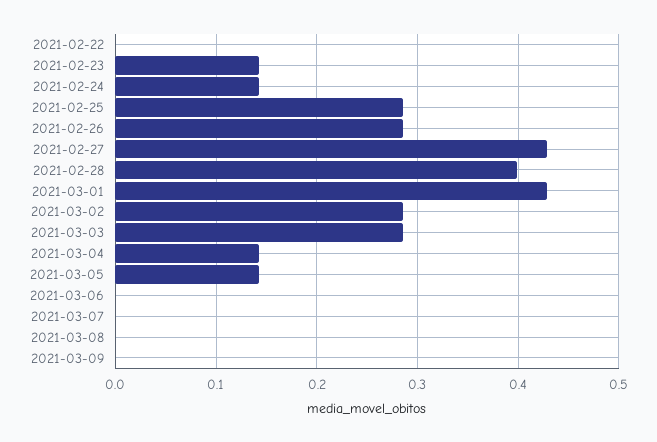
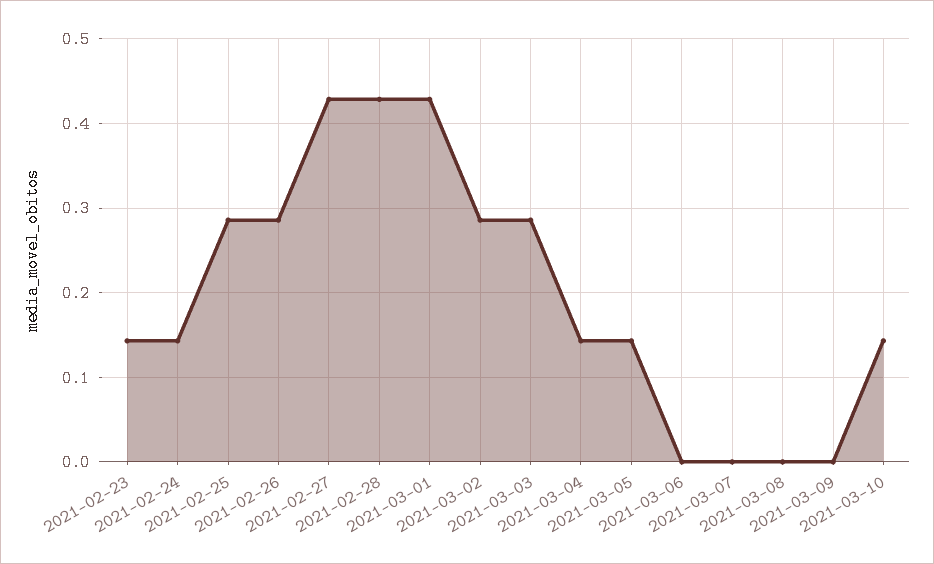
2021-02-22: 0 -> none
2021-02-28: 0.4 -> 0.43
2021-03-10: none -> 0.14

